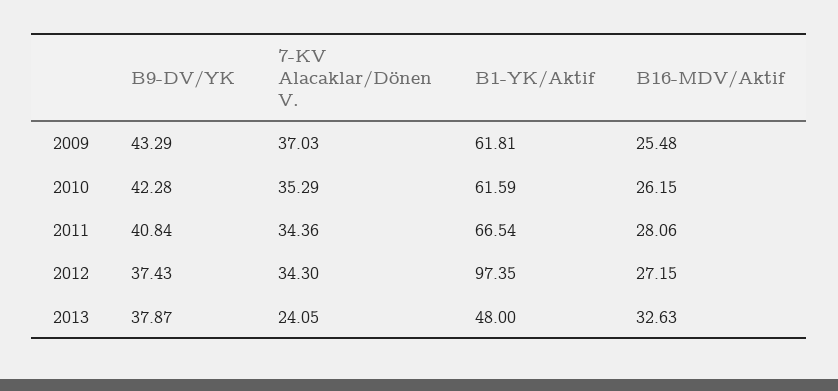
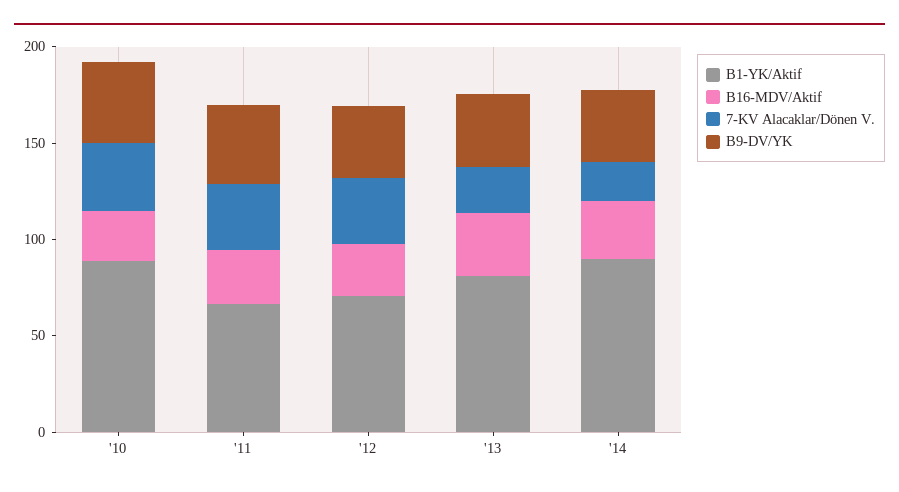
B9-DV/YK, 2009: 43.29 -> none
7-KV Alacaklar/Dönen V., 2009: 37.03 -> none
B1-YK/Aktif, 2009: 61.81 -> none
B16-MDV/Aktif, 2009: 25.48 -> none
B1-YK/Aktif, 2010: 61.59 -> 90
B1-YK/Aktif, 2012: 97.35 -> 70
B1-YK/Aktif, 2013: 48 -> 80
B1-YK/Aktif, '14: none -> 90
B16-MDV/Aktif, '14: none -> 30
7-KV Alacaklar/Dönen V., '14: none -> 20
B9-DV/YK, '14: none -> 40

